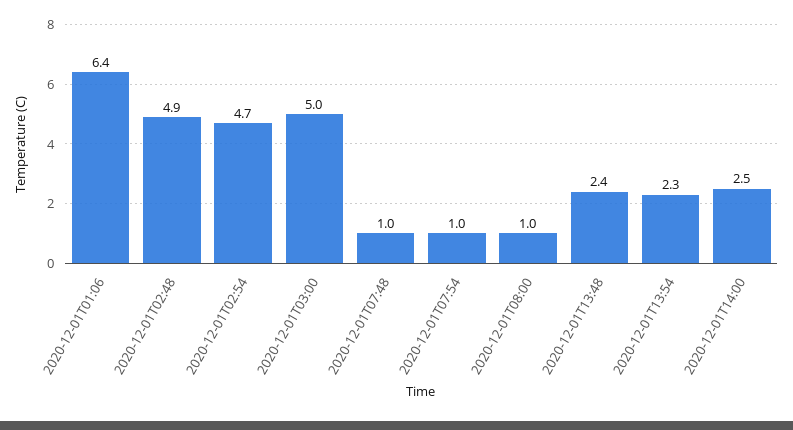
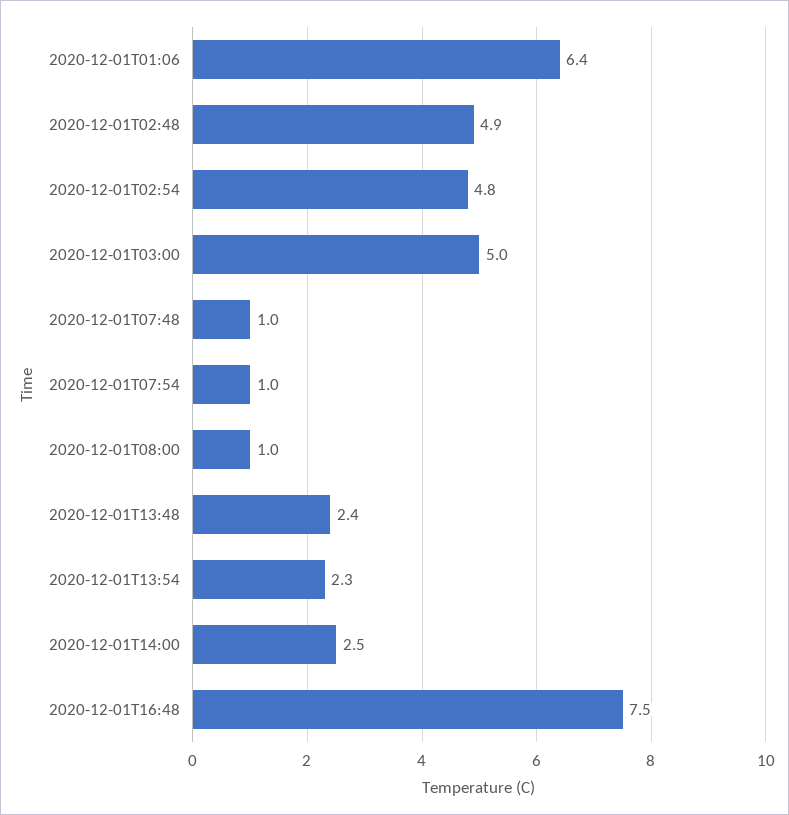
2020-12-01T02:54: 4.7 -> 4.8
2020-12-01T16:48: none -> 7.5

